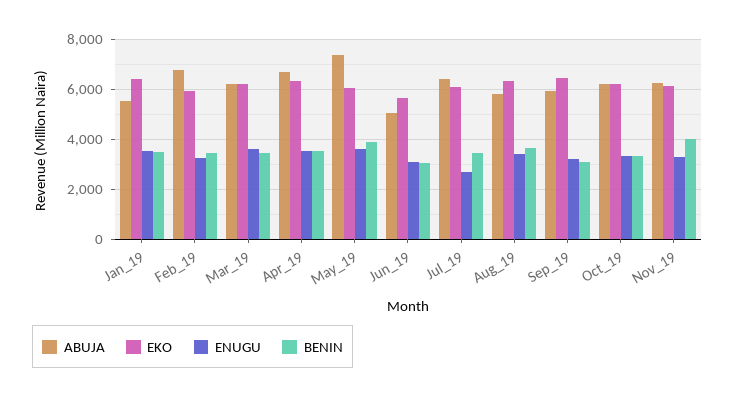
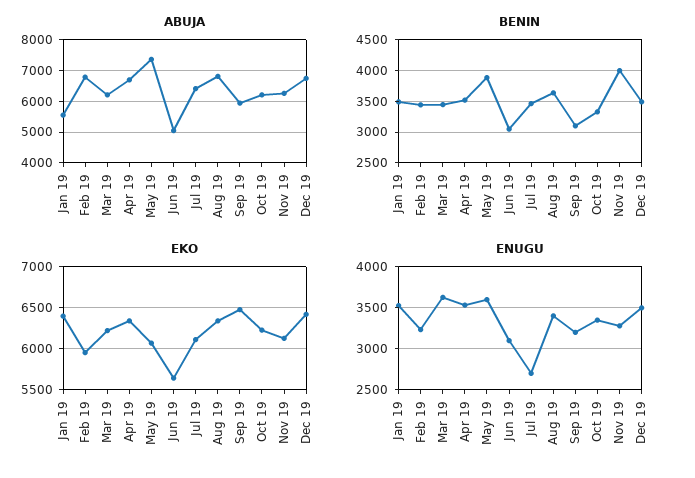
ABUJA, Aug_19: 5750 -> 6800
ABUJA, Dec 19: none -> 6800
BENIN, Dec 19: none -> 3500
EKO, Dec 19: none -> 6400
ENUGU, Dec 19: none -> 3500

